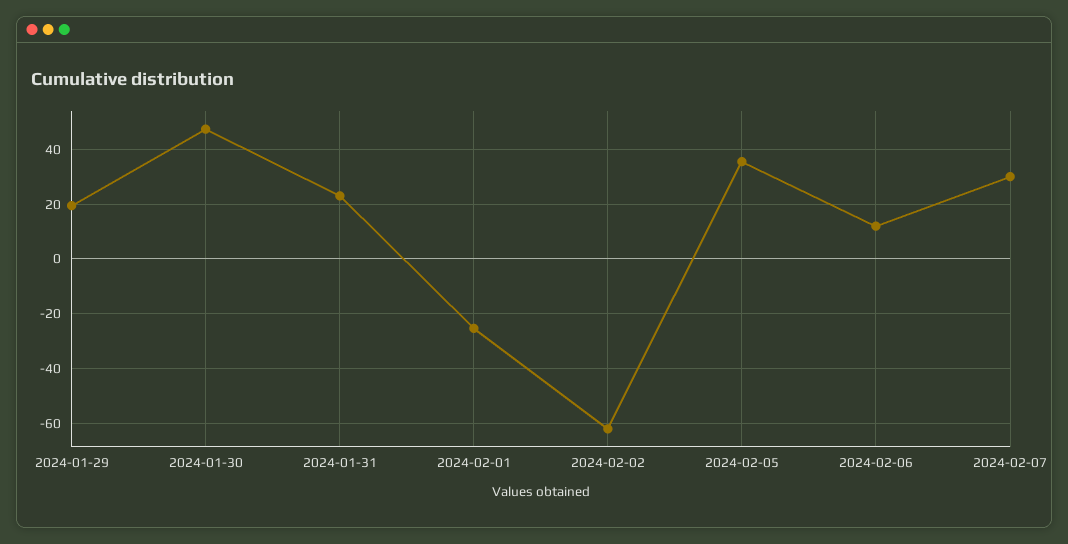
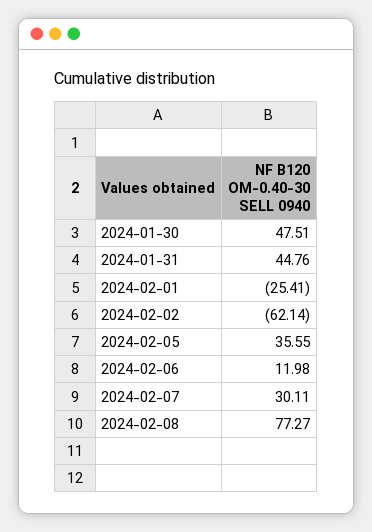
2024-01-29: 20 -> none
2024-01-31: 22.5 -> 44.76
2024-02-08: none -> 77.27

